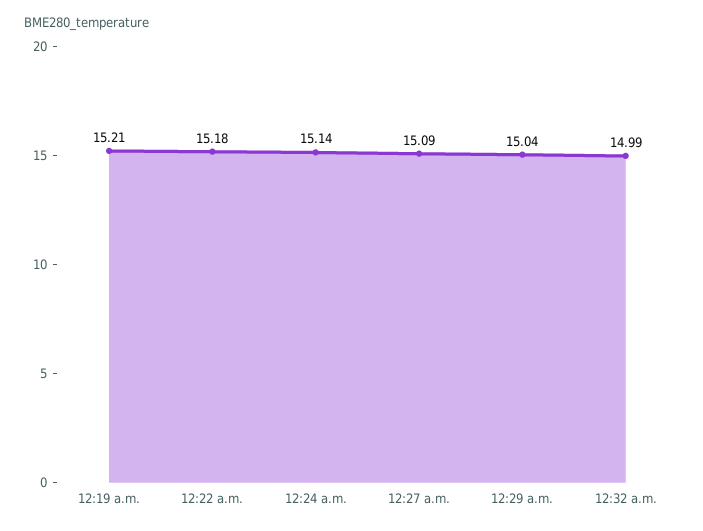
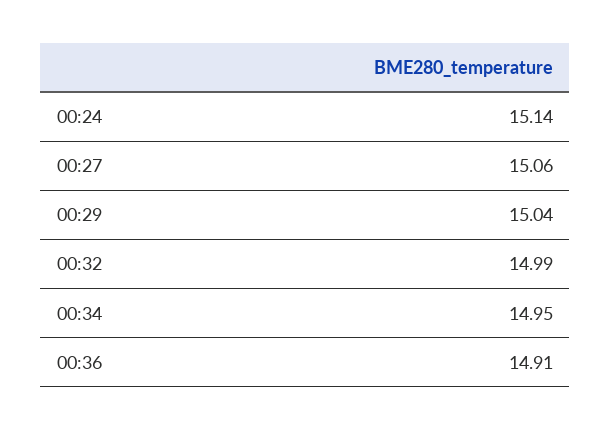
12:19 a.m.: 15.21 -> none
12:22 a.m.: 15.18 -> none
12:27 a.m.: 15.09 -> 15.06
00:34: none -> 14.95
00:36: none -> 14.91

